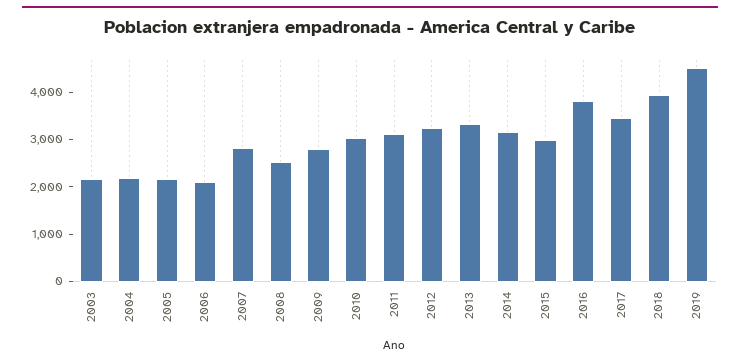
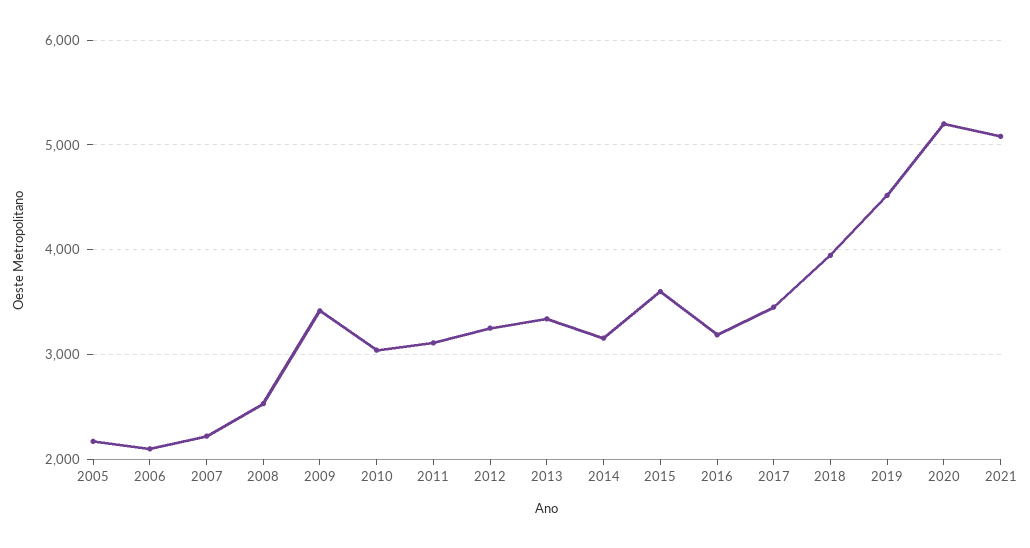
2003: 2200 -> none
2004: 2200 -> none
2007: 2800 -> 2200
2009: 2800 -> 3400
2015: 3000 -> 3600
2016: 3800 -> 3200
2020: none -> 5200
2021: none -> 5100

